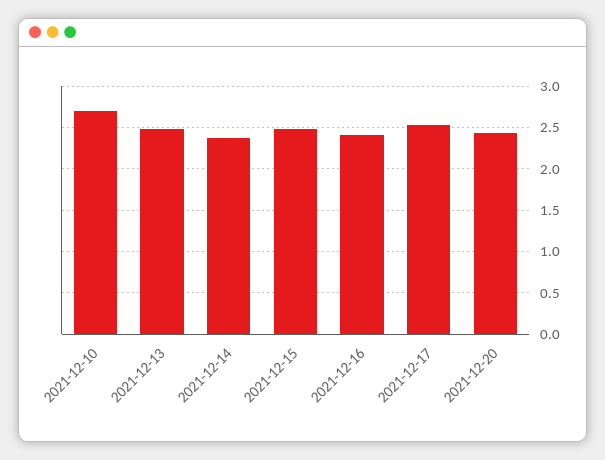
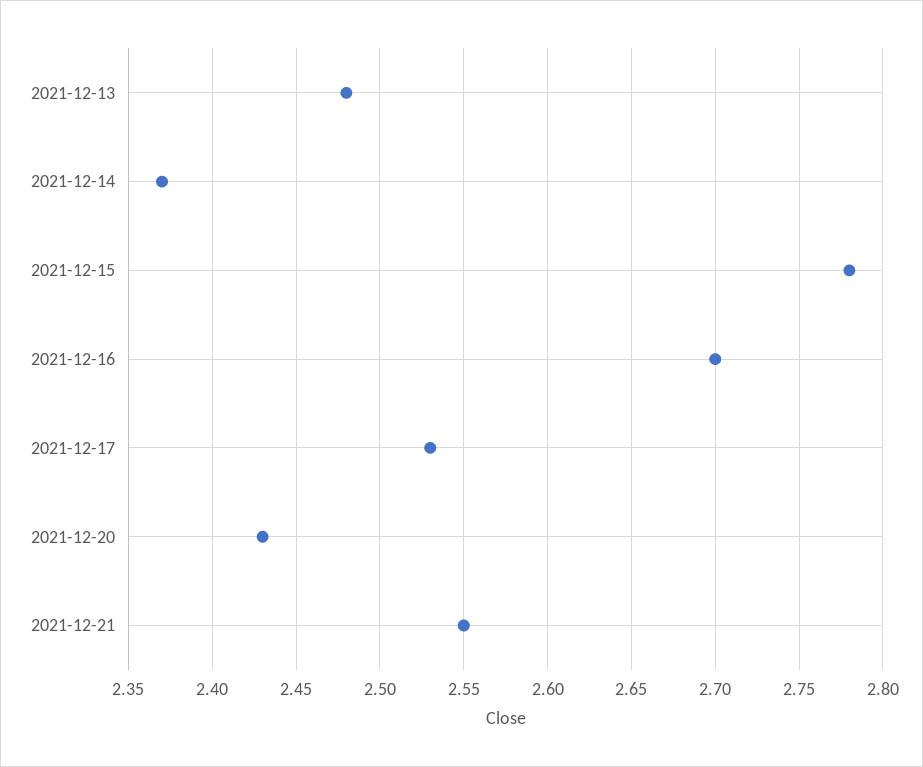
2021-12-10: 2.7 -> none
2021-12-15: 2.5 -> 2.78
2021-12-16: 2.4 -> 2.7
2021-12-21: none -> 2.55

